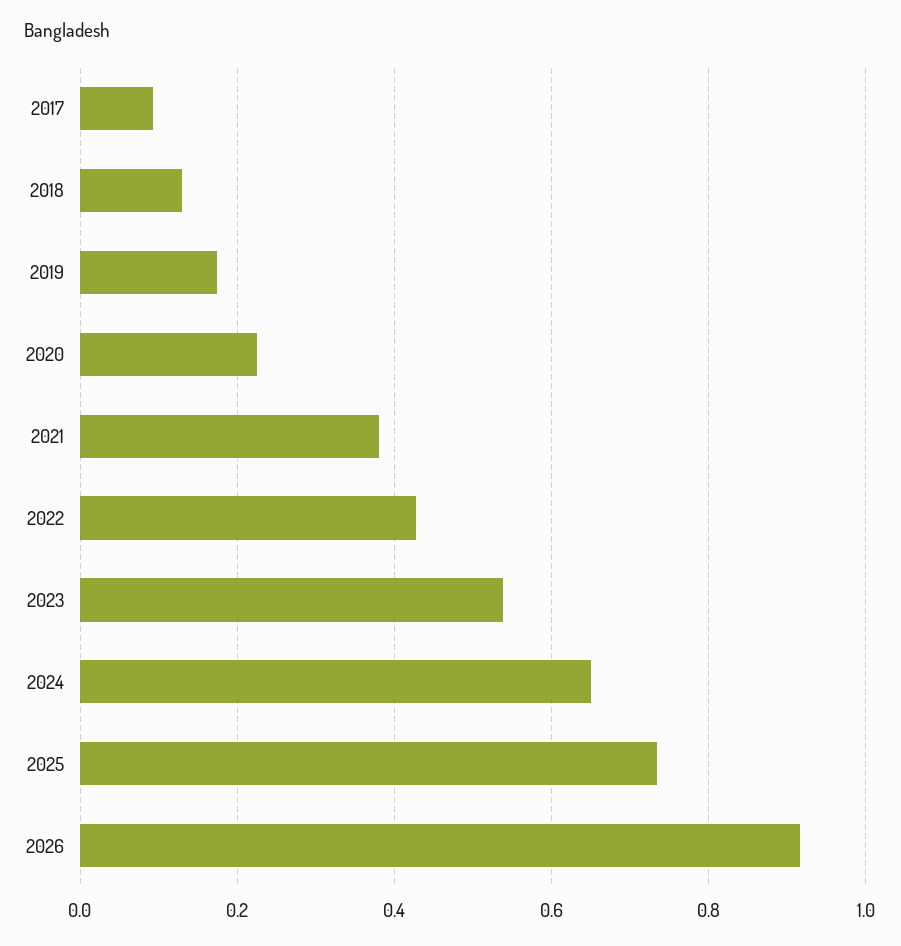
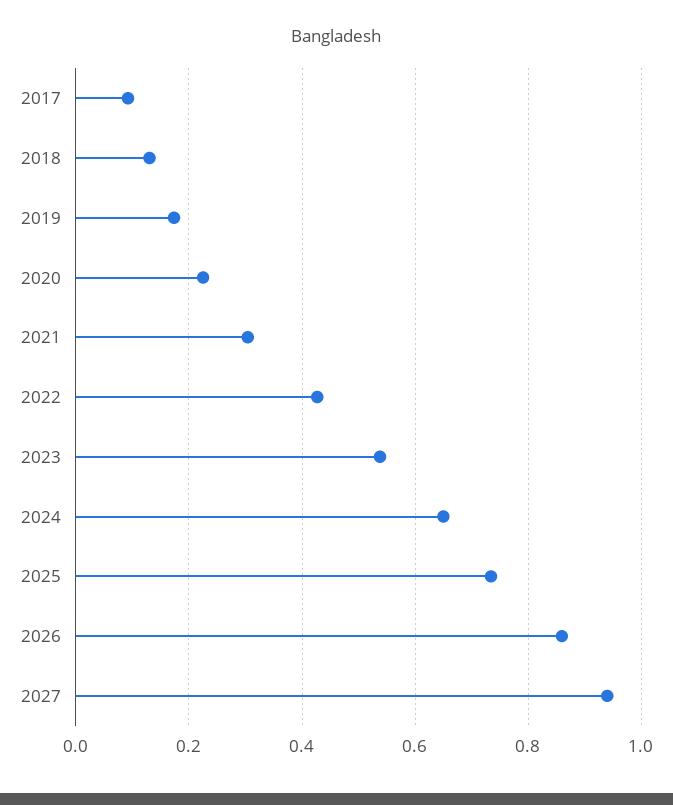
2021: 0.38 -> 0.3
2026: 0.92 -> 0.86
2027: none -> 0.94

